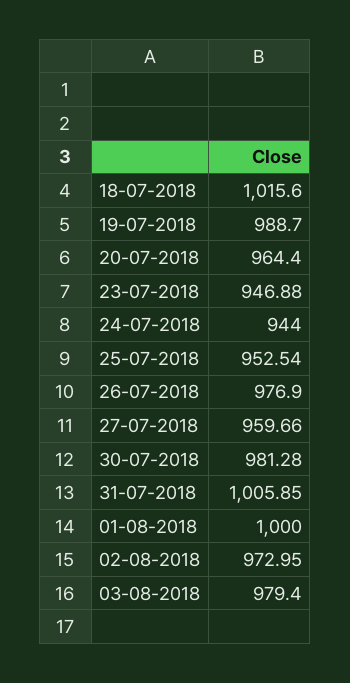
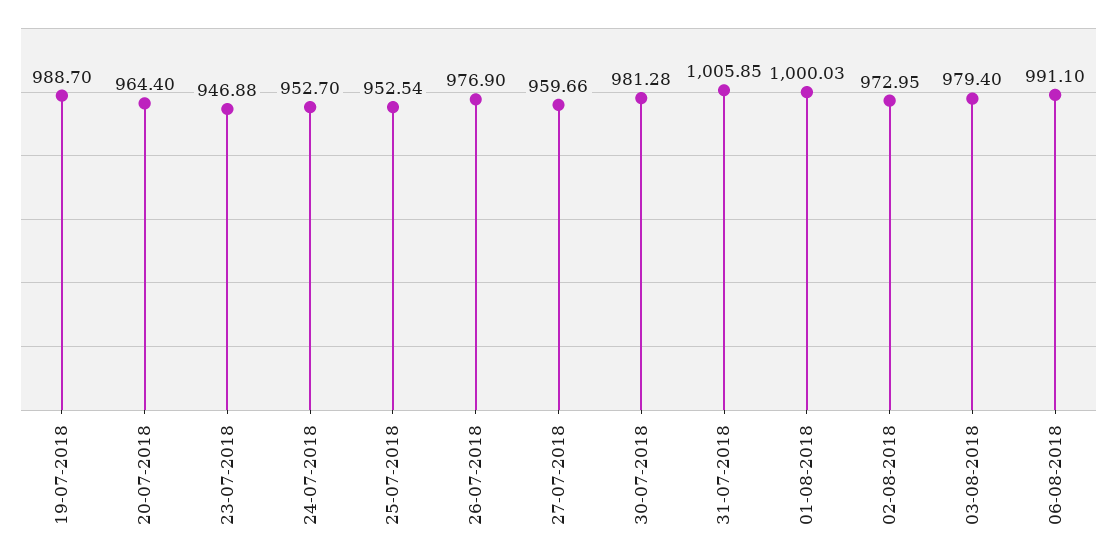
18-07-2018: 1015.6 -> none
24-07-2018: 944 -> 952.7
01-08-2018: 1000 -> 1000.03
06-08-2018: none -> 991.1

